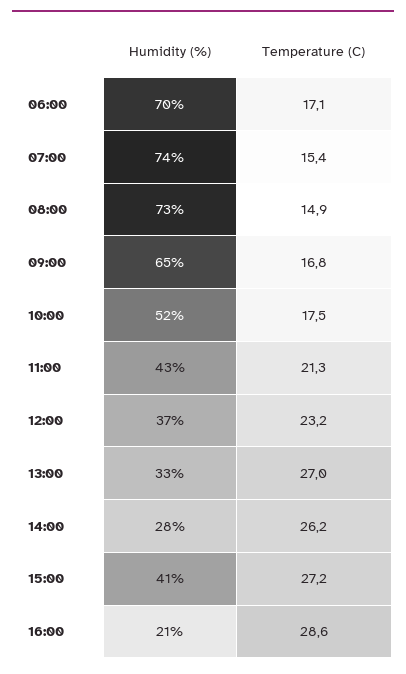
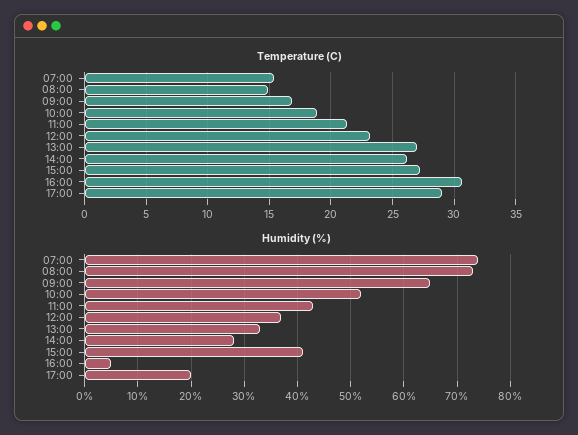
Humidity (%), 06:00: 70 -> none
Temperature (C), 06:00: 17.1 -> none
Temperature (C), 10:00: 17.5 -> 19
Humidity (%), 16:00: 21 -> 5
Temperature (C), 16:00: 28.6 -> 30.5
Temperature (C), 17:00: none -> 29
Humidity (%), 17:00: none -> 20

